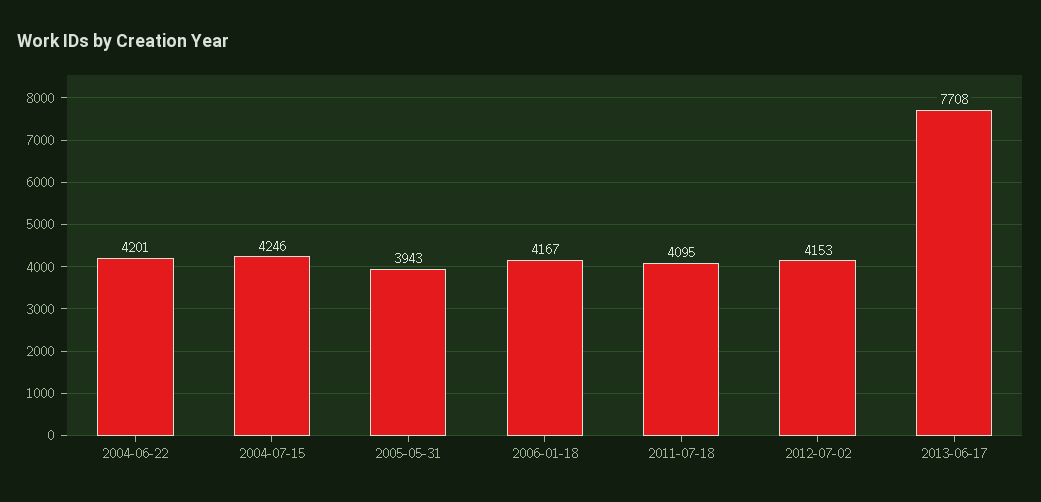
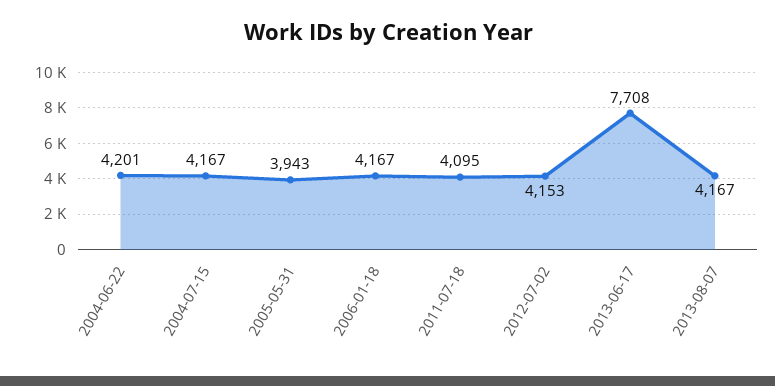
2004-07-15: 4246 -> 4167
2013-08-07: none -> 4167

